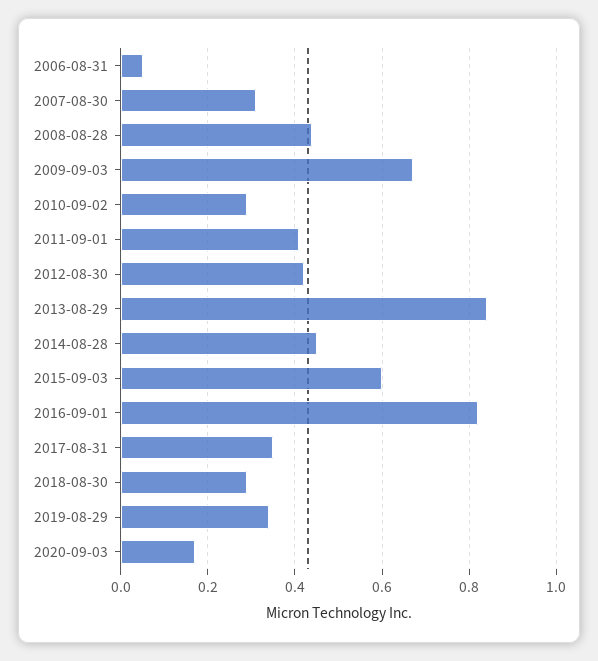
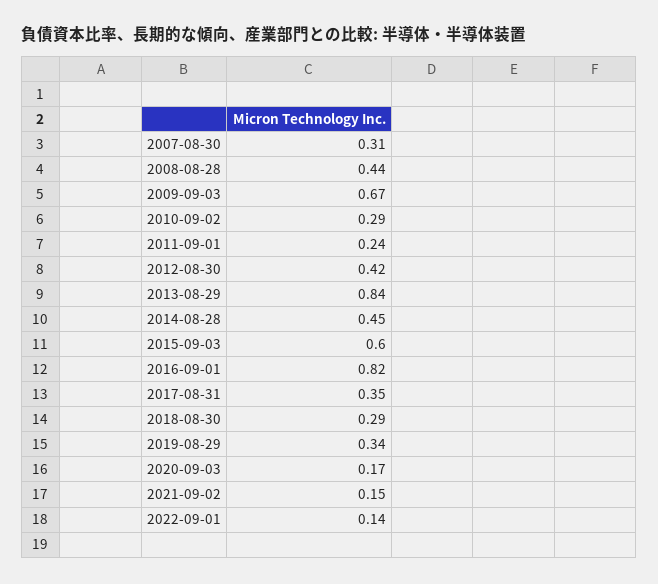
2006-08-31: 0.05 -> none
2011-09-01: 0.4 -> 0.24
2021-09-02: none -> 0.15
2022-09-01: none -> 0.14

